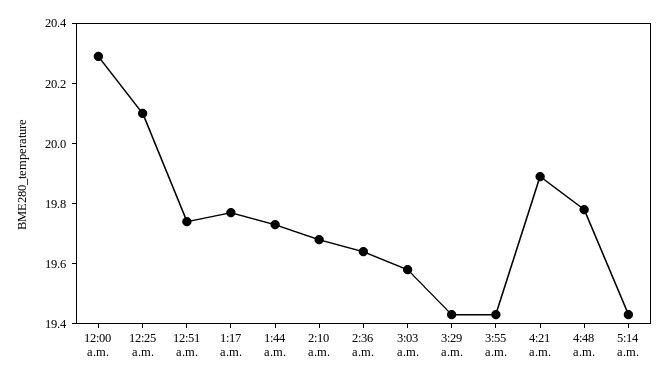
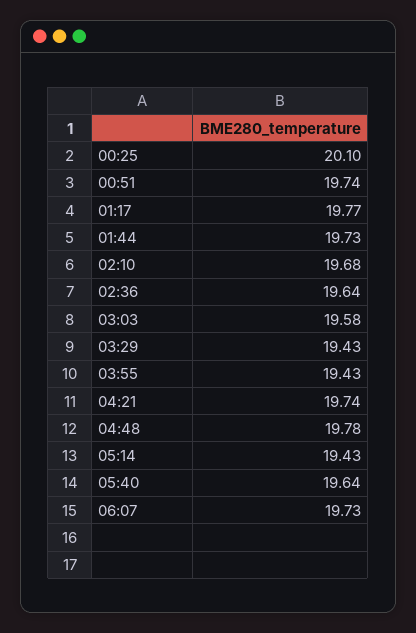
12:00 a.m.: 20.3 -> none
4:21 a.m.: 19.9 -> 19.74
05:40: none -> 19.64
06:07: none -> 19.73

